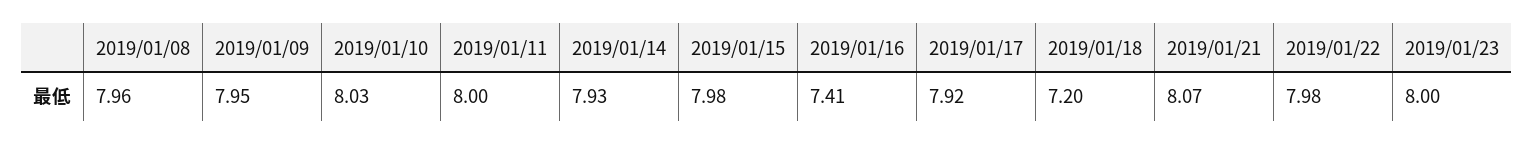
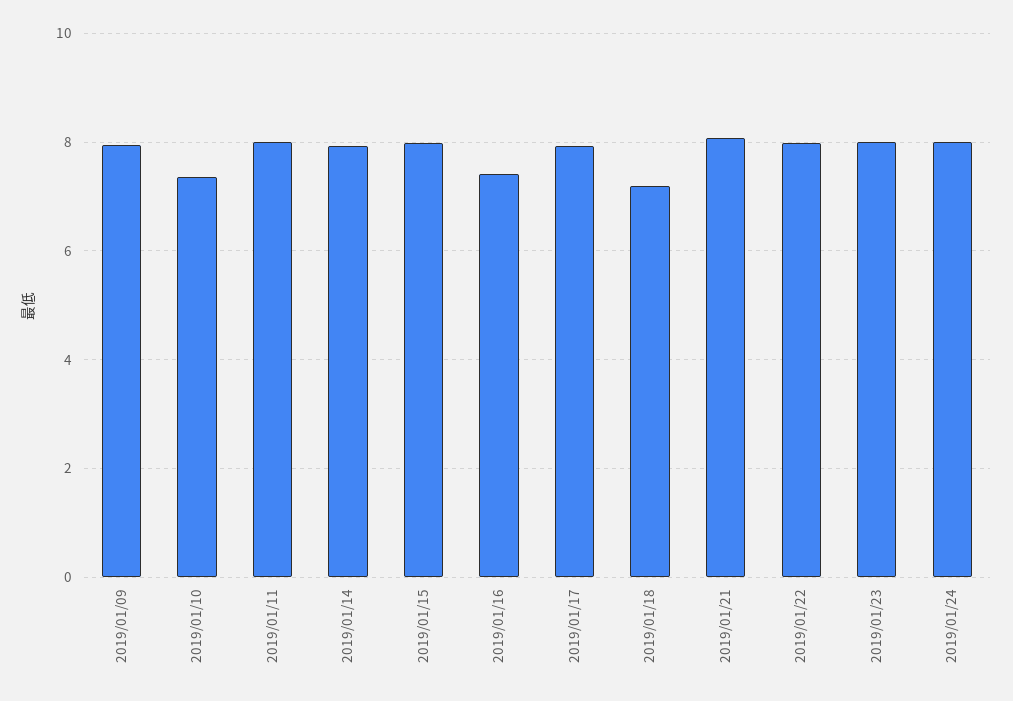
2019/01/08: 7.96 -> none
2019/01/10: 8.03 -> 7.4
2019/01/24: none -> 8

